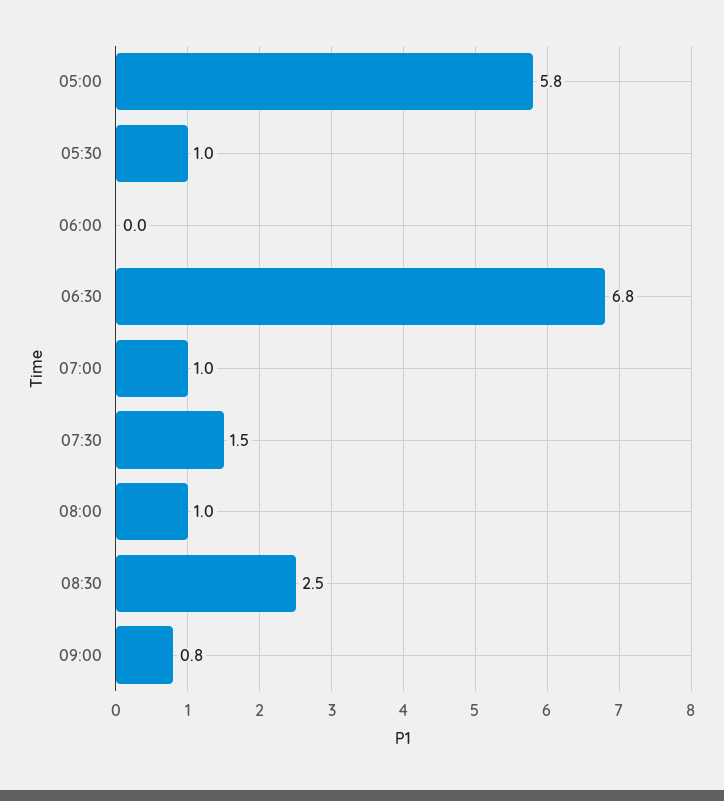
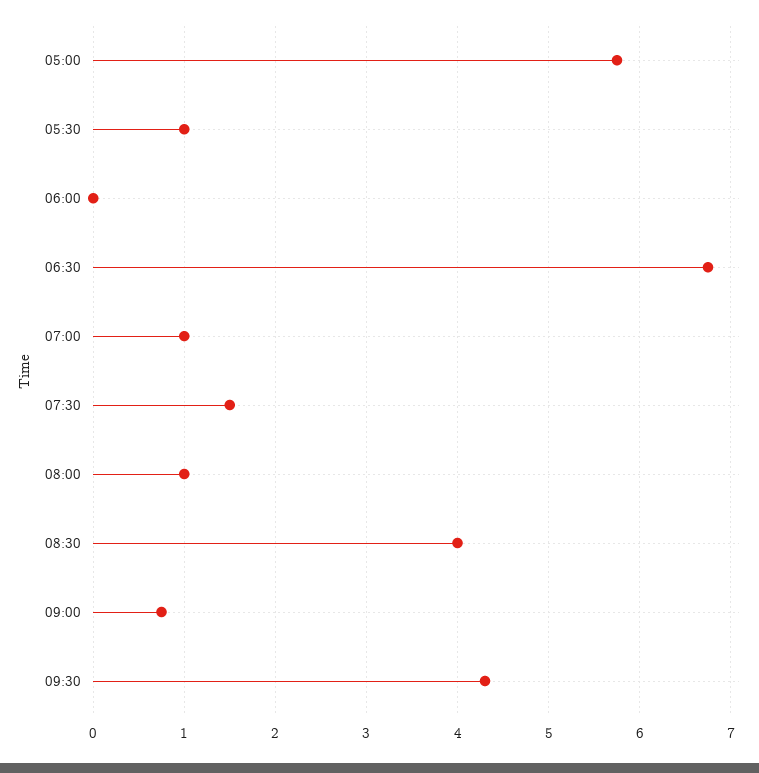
08:30: 2.5 -> 4
09:30: none -> 4.3

